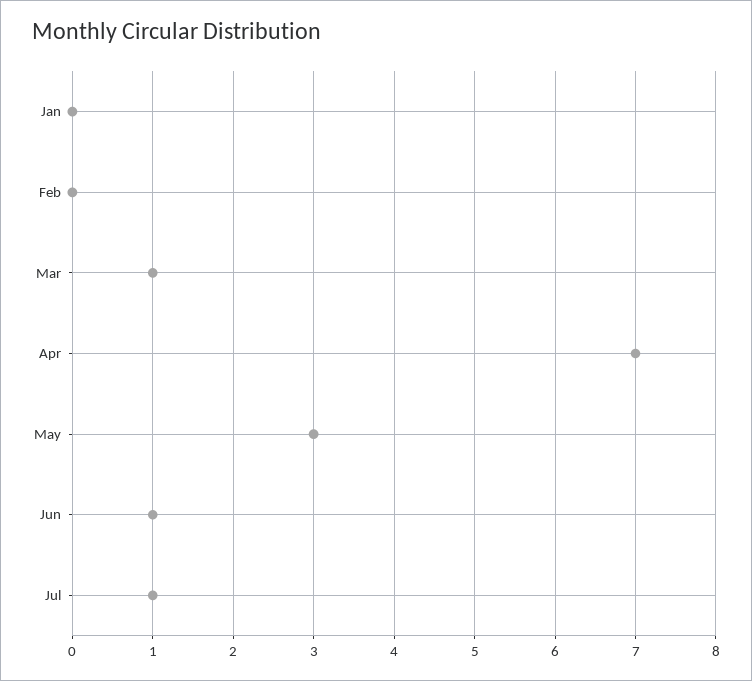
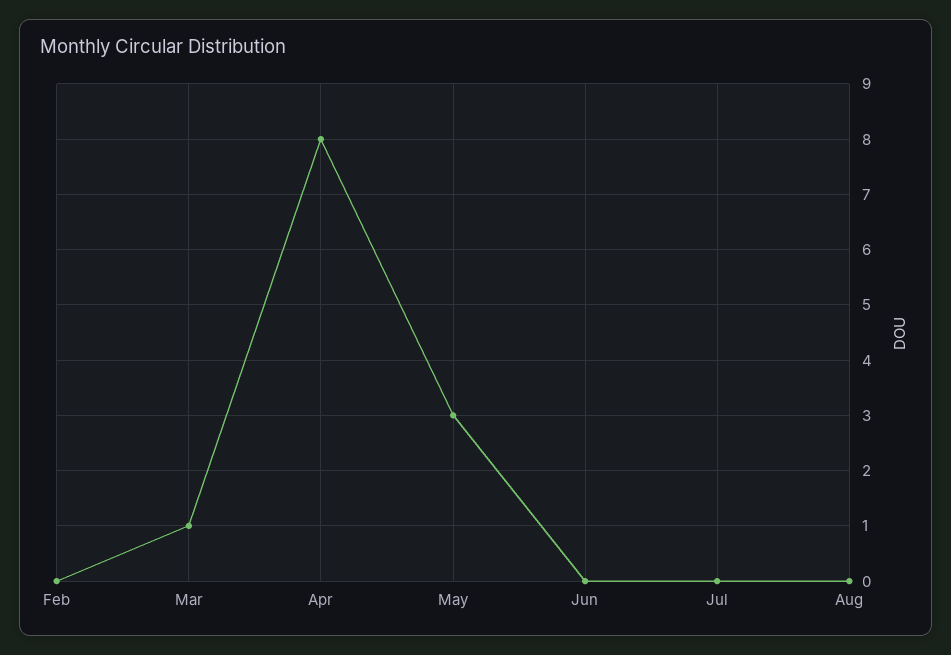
Jan: 0 -> none
Apr: 7 -> 8
Jun: 1 -> 0
Jul: 1 -> 0
Aug: none -> 0

